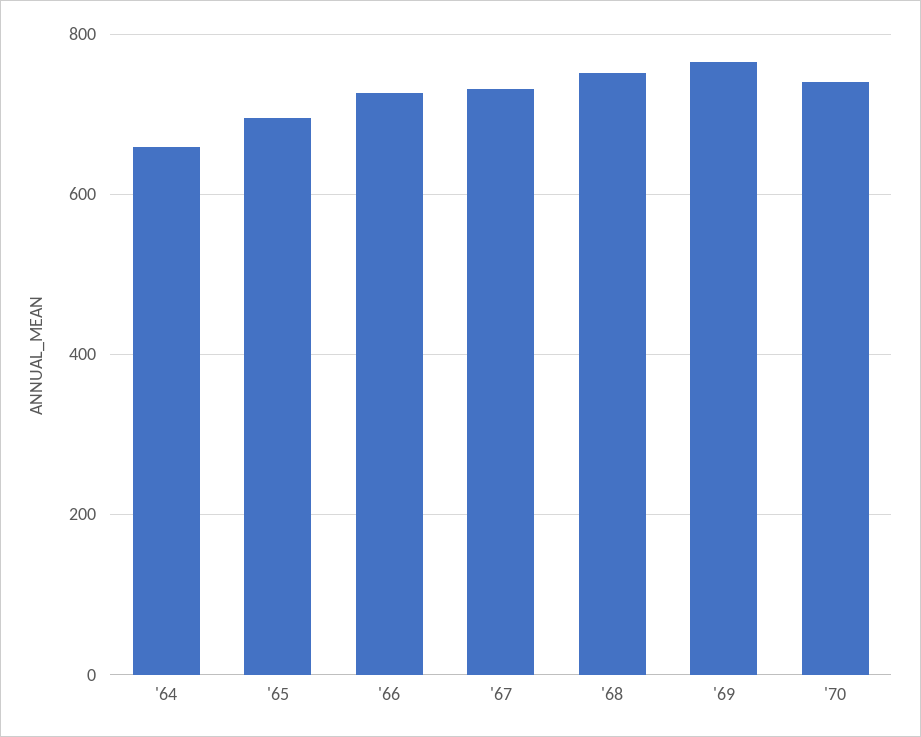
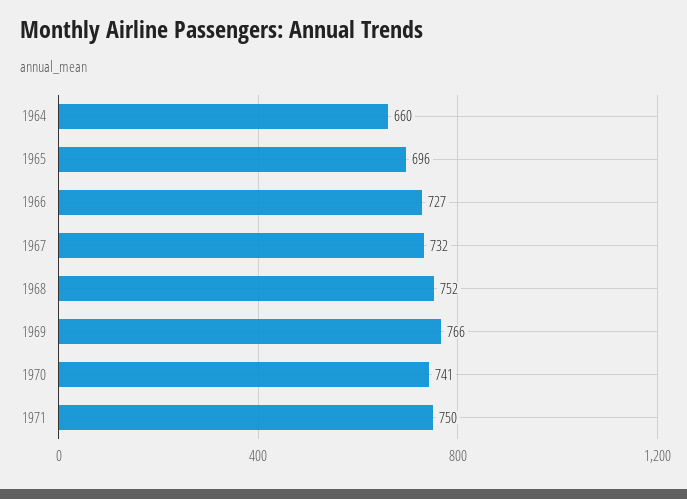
1971: none -> 750

